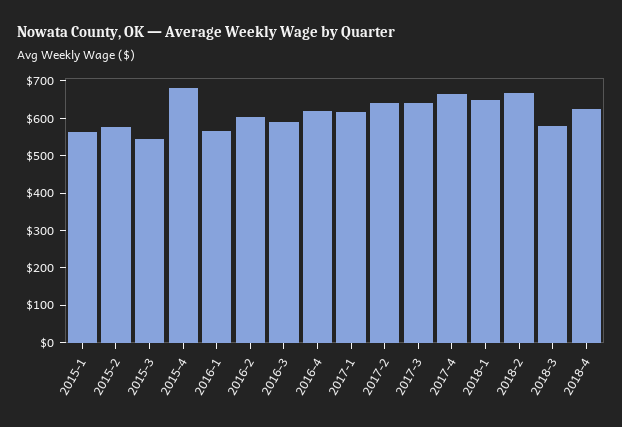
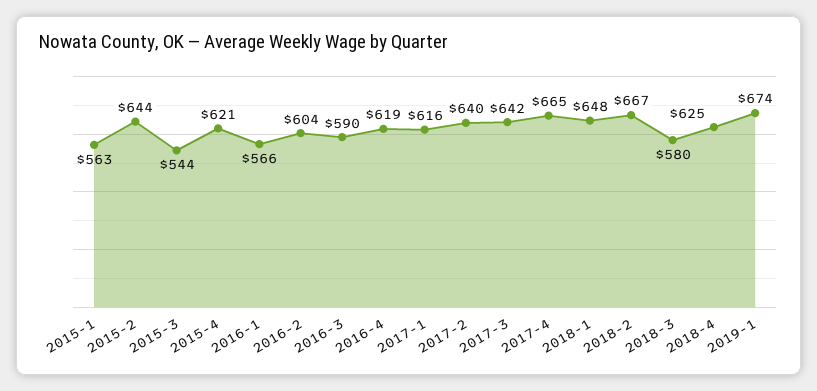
2015-2: 575 -> 644
2015-4: 675 -> 621
2019-1: none -> 674

